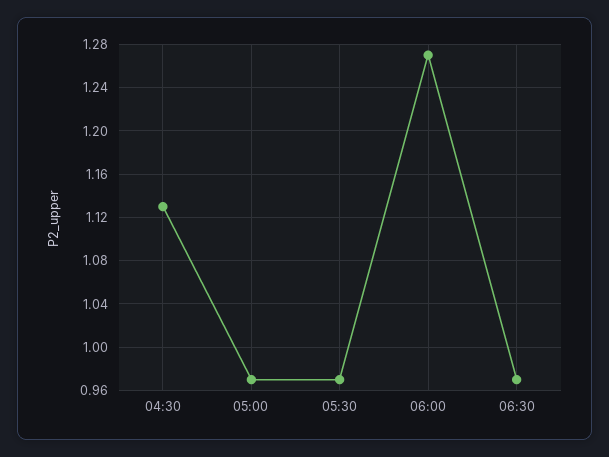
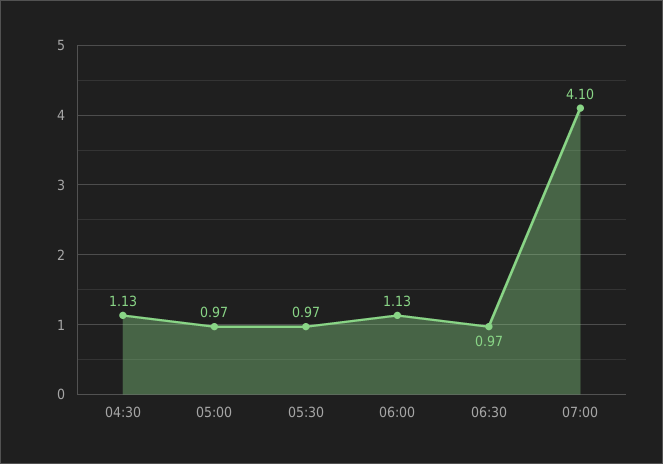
06:00: 1.27 -> 1.13
07:00: none -> 4.1

